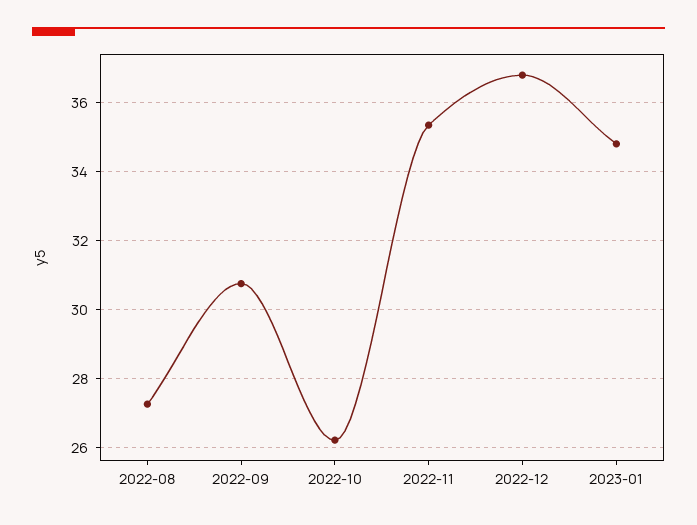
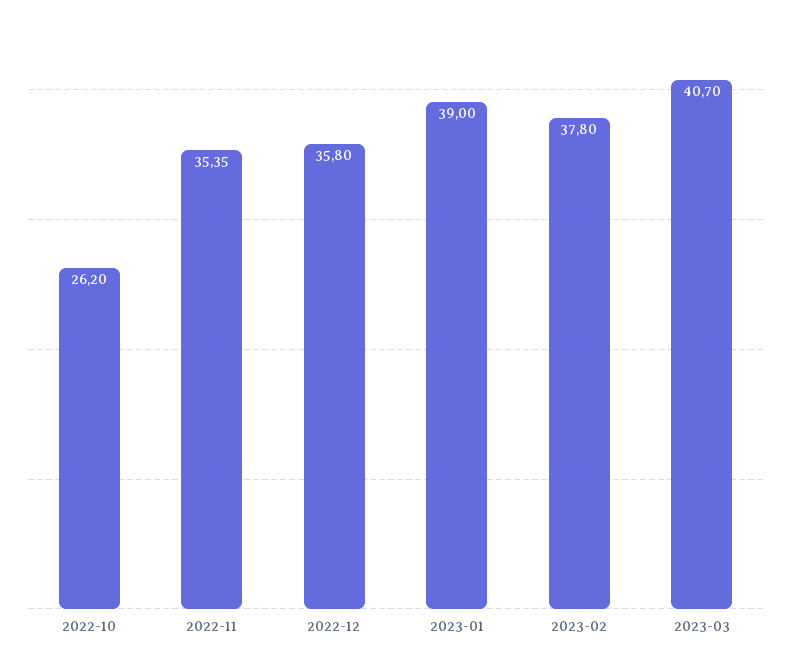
2022-08: 27.2 -> none
2022-09: 30.8 -> none
2022-12: 36.8 -> 35.8
2023-01: 34.8 -> 39
2023-02: none -> 37.8
2023-03: none -> 40.7

